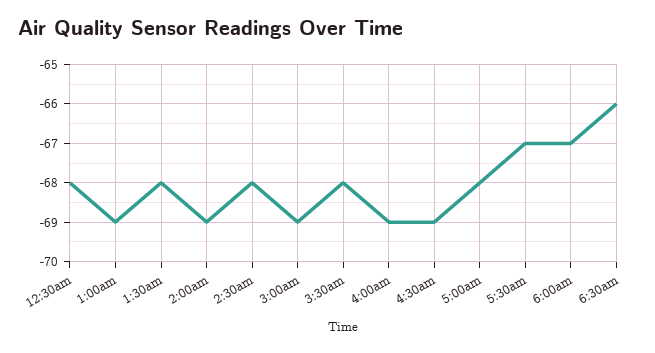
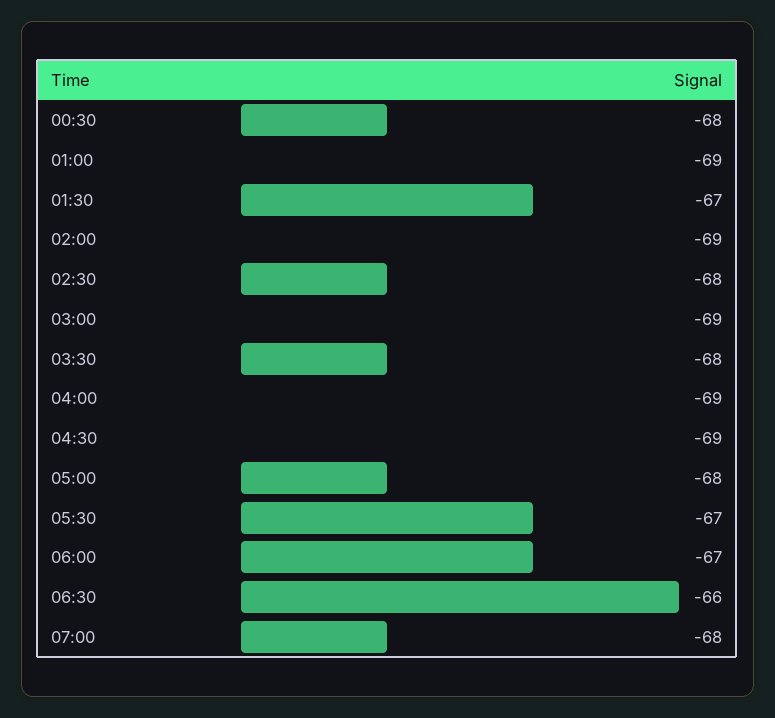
1:30am: -68 -> -67
07:00: none -> -68

